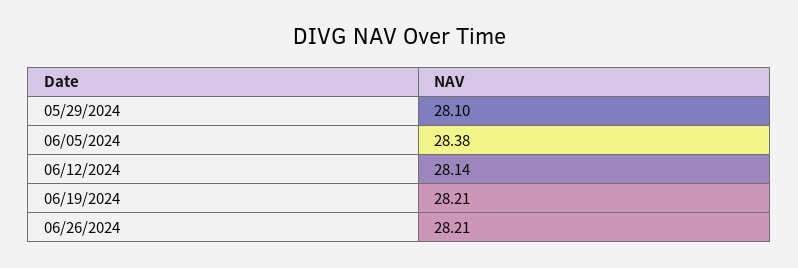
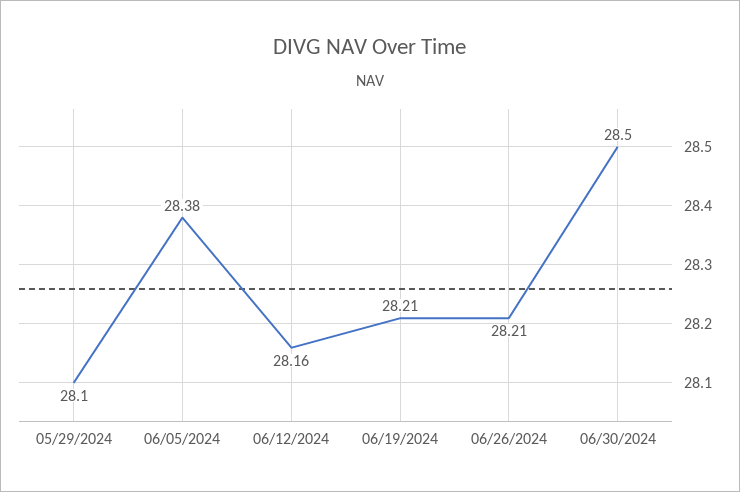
06/12/2024: 28.14 -> 28.16
06/30/2024: none -> 28.5

